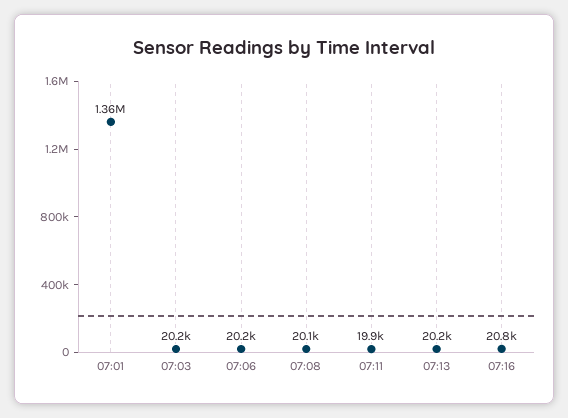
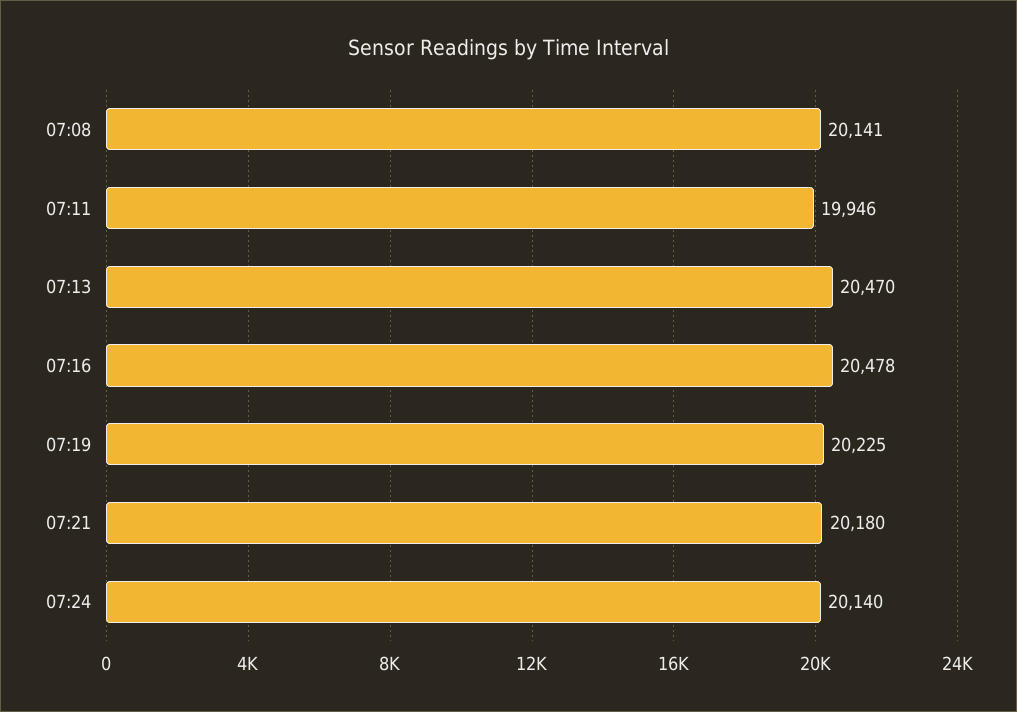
07:01: 1360000 -> none
07:03: 20200 -> none
07:06: 20200 -> none
07:13: 20200 -> 20470
07:16: 20800 -> 20478
07:19: none -> 20225
07:21: none -> 20180
07:24: none -> 20140

